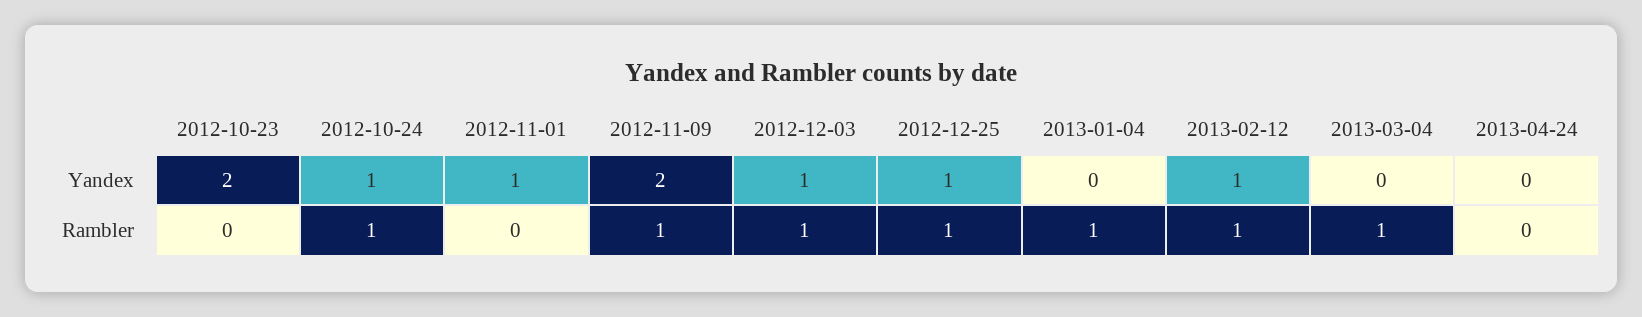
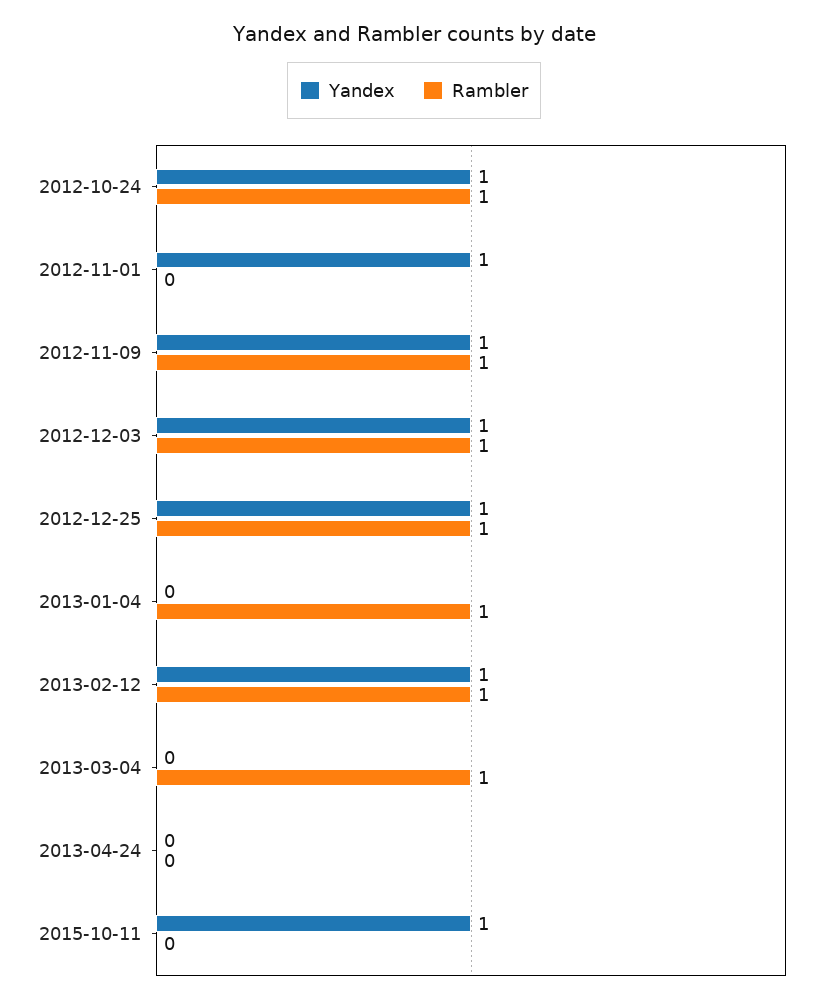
Yandex, 2012-10-23: 2 -> none
Yandex, 2012-11-09: 2 -> 1
Rambler, 2012-10-23: 0 -> none
Yandex, 2015-10-11: none -> 1
Rambler, 2015-10-11: none -> 0

